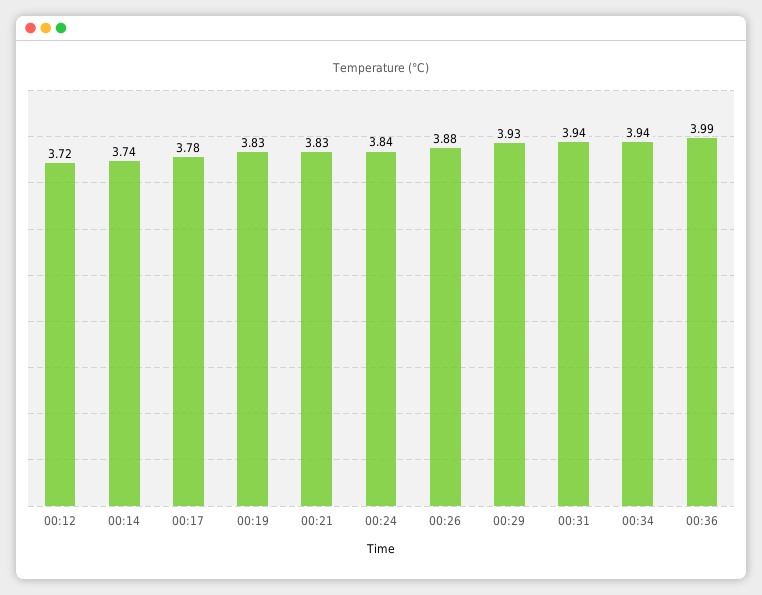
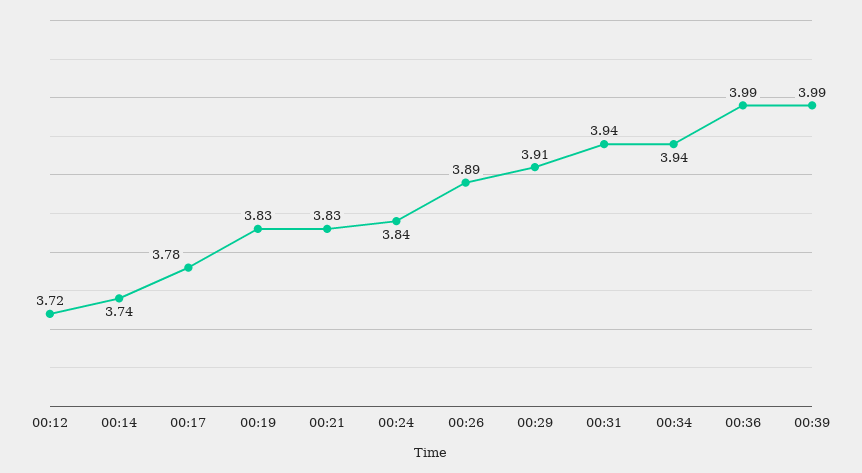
00:26: 3.88 -> 3.89
00:29: 3.93 -> 3.91
00:39: none -> 3.99

